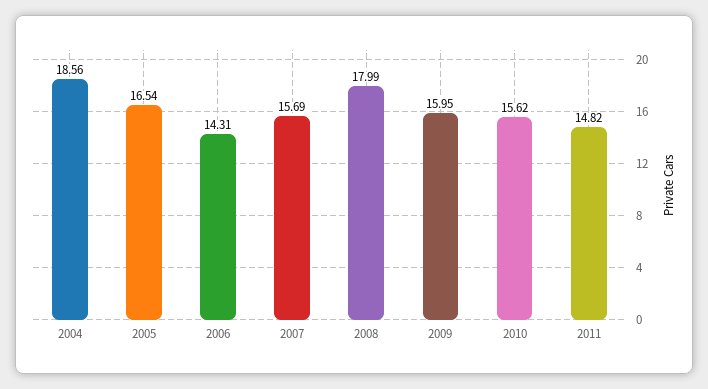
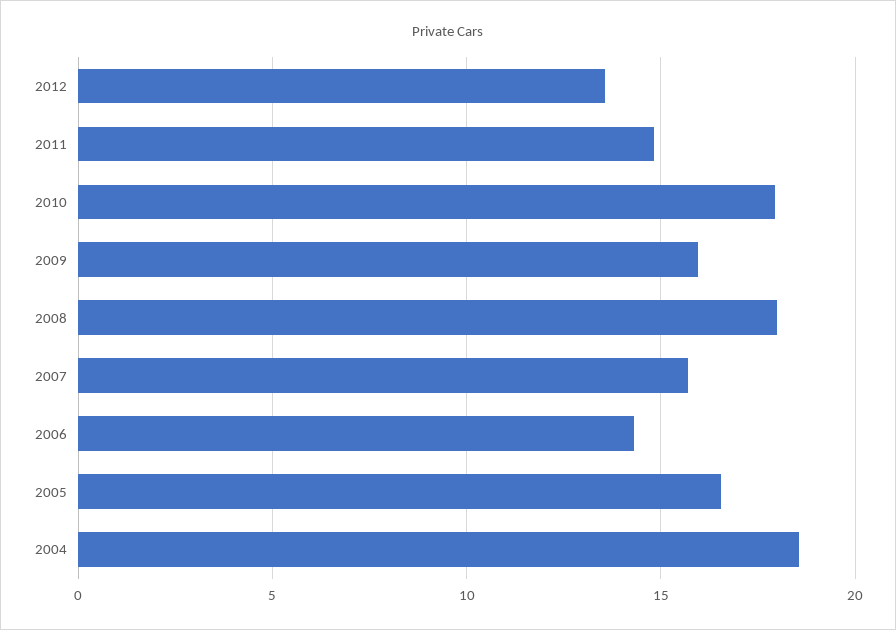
2010: 15.62 -> 18
2012: none -> 13.5

